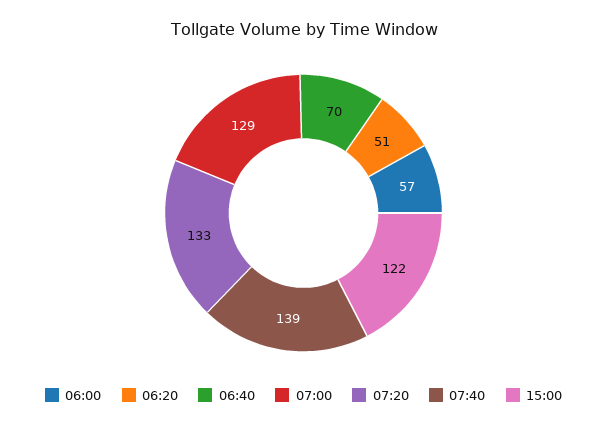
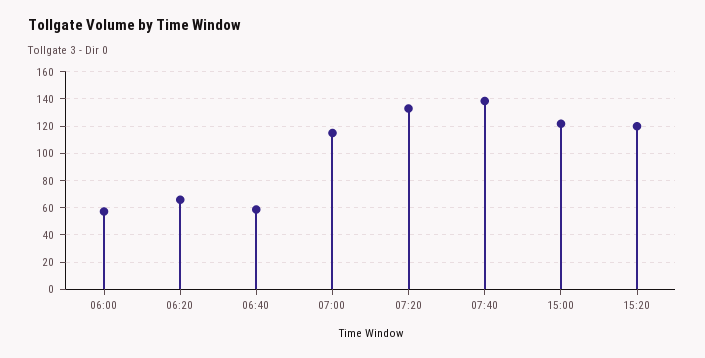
06:20: 51 -> 65
06:40: 70 -> 60
07:00: 129 -> 115
15:20: none -> 120

